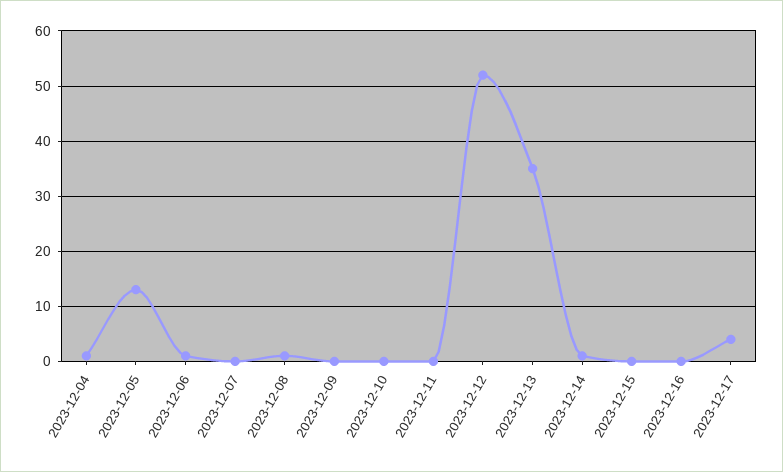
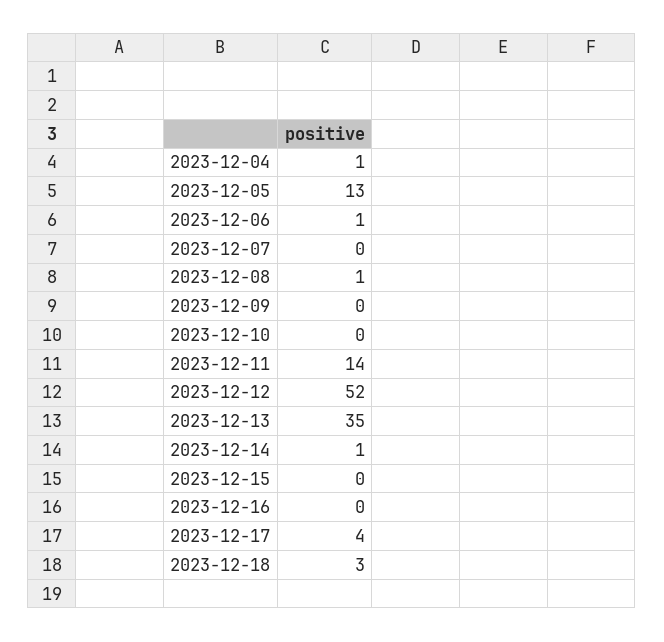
2023-12-11: 0 -> 14
2023-12-18: none -> 3

